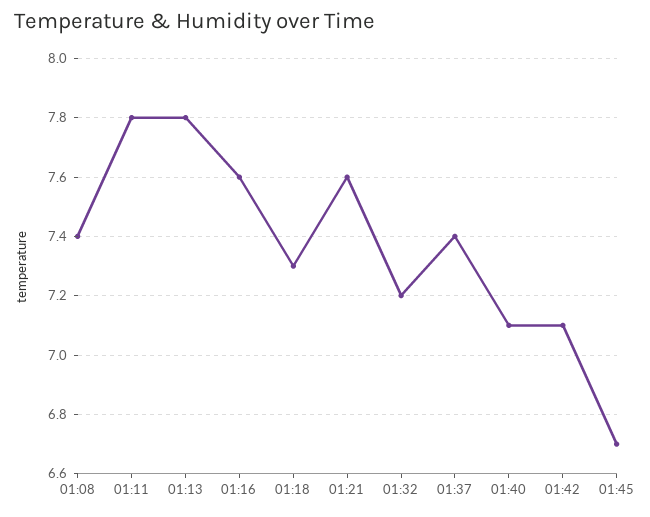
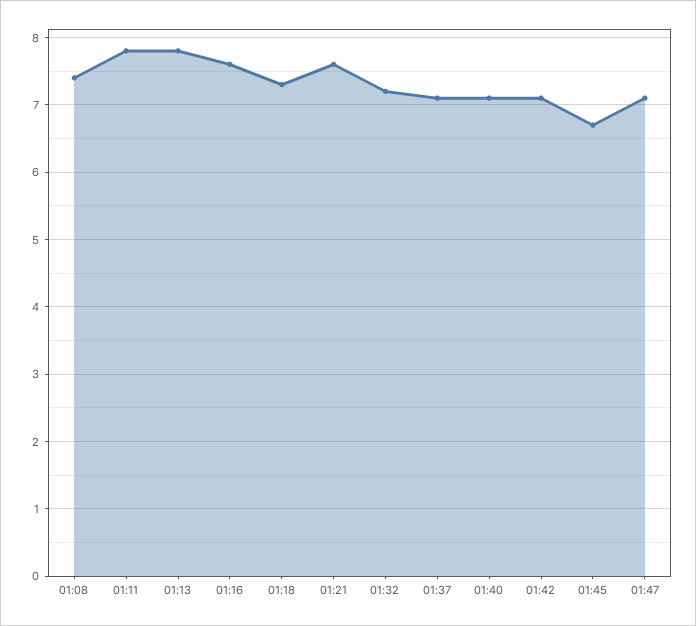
01:37: 7.4 -> 7.1
01:47: none -> 7.1

